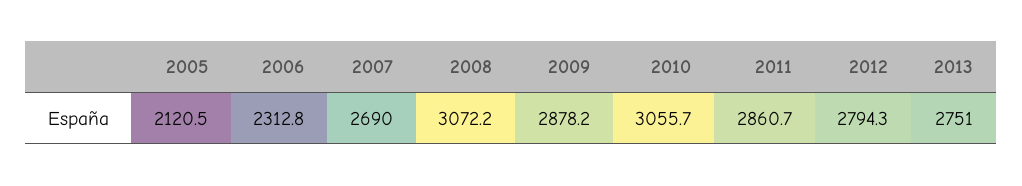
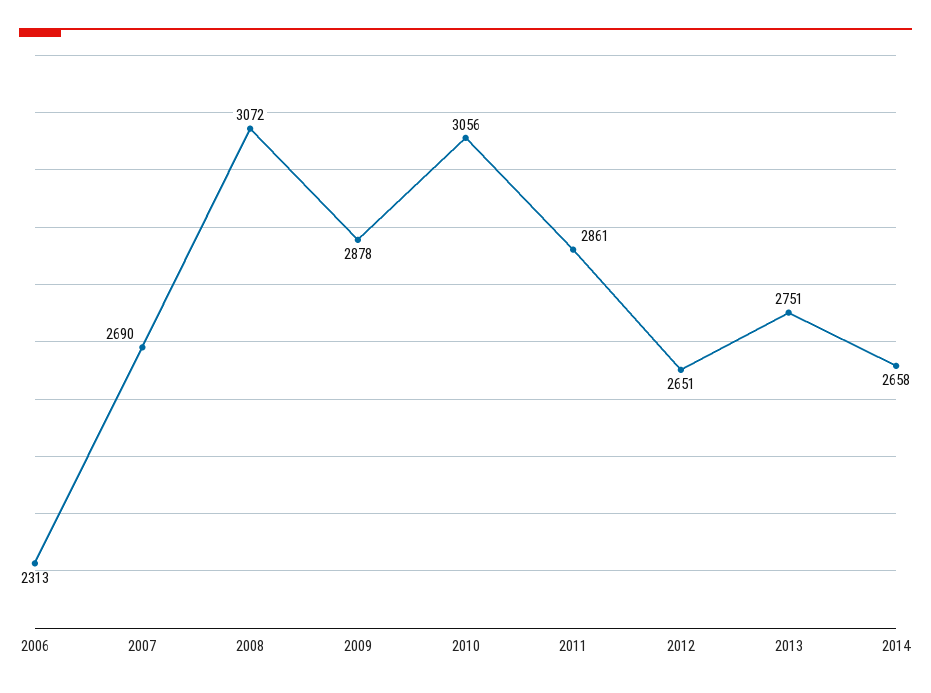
2005: 2120.5 -> none
2012: 2794.3 -> 2651
2014: none -> 2658

